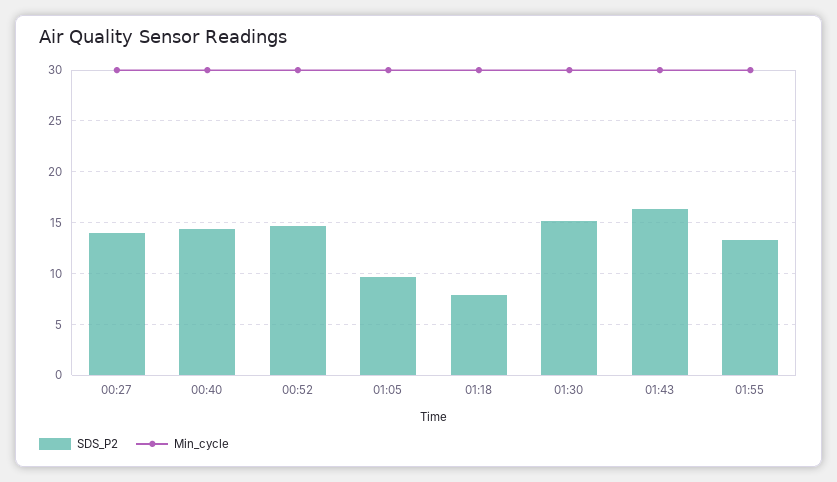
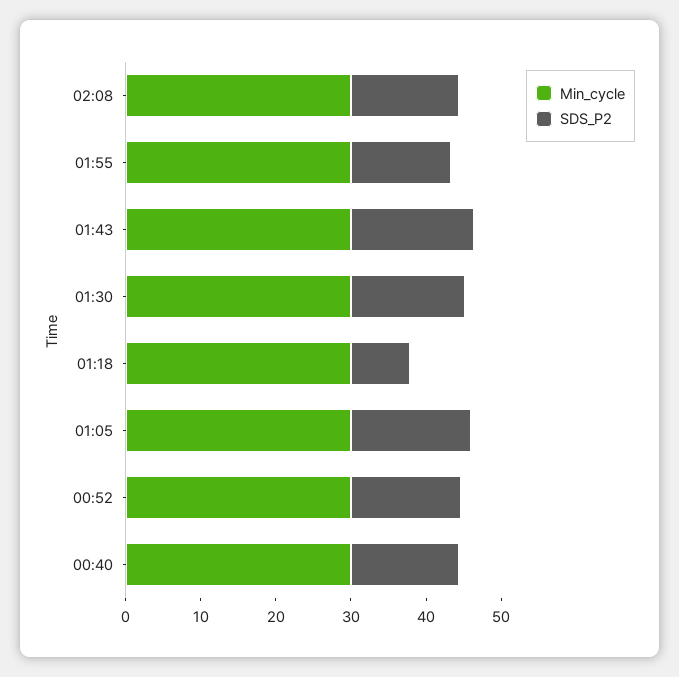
SDS_P2, 00:27: 14 -> none
Min_cycle, 00:27: 30 -> none
SDS_P2, 01:05: 10 -> 16
Min_cycle, 02:08: none -> 30
SDS_P2, 02:08: none -> 14

